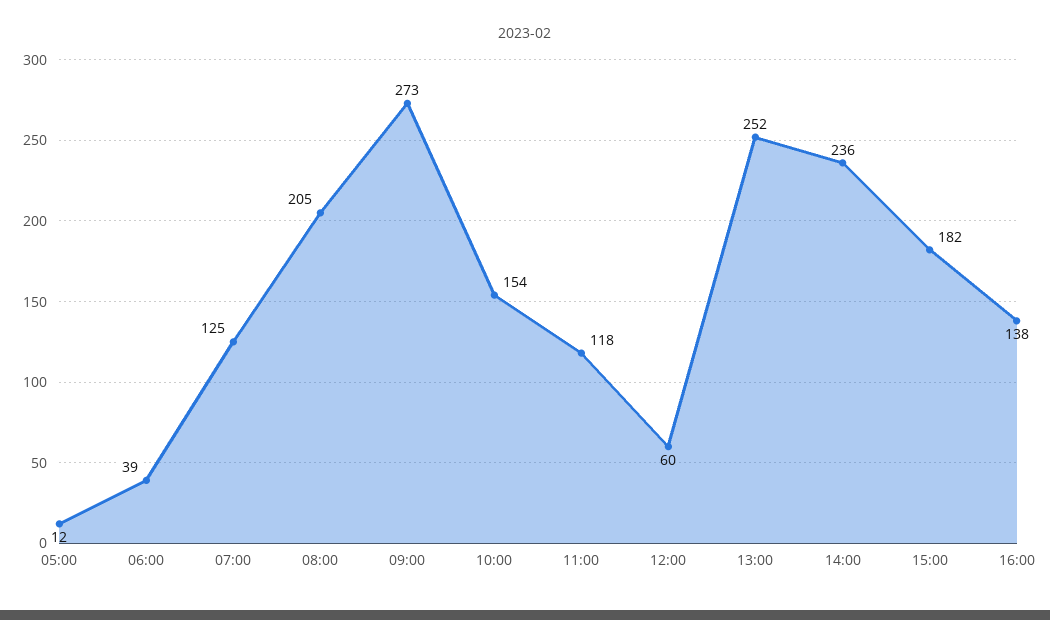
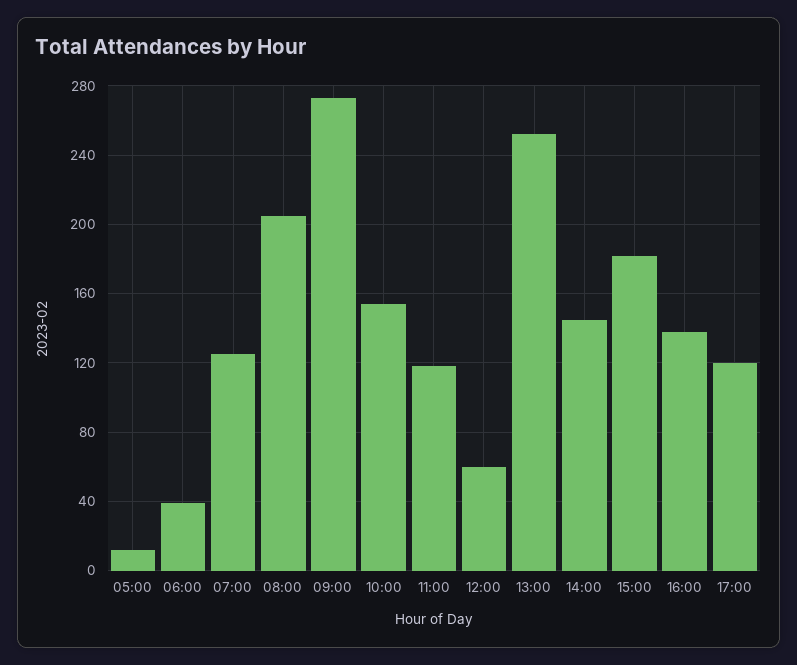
14:00: 236 -> 145
17:00: none -> 120

